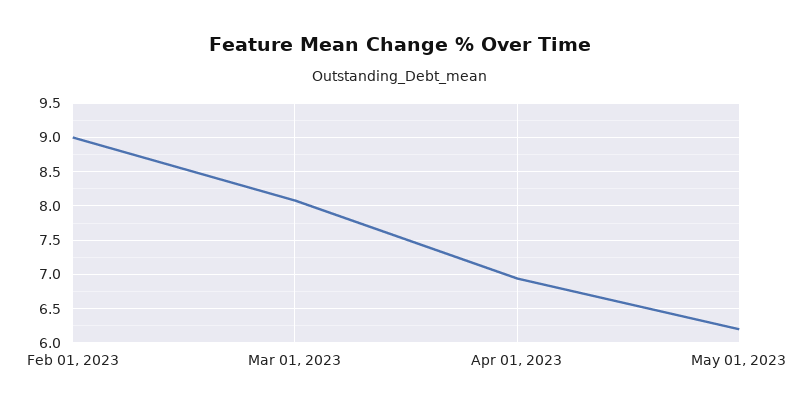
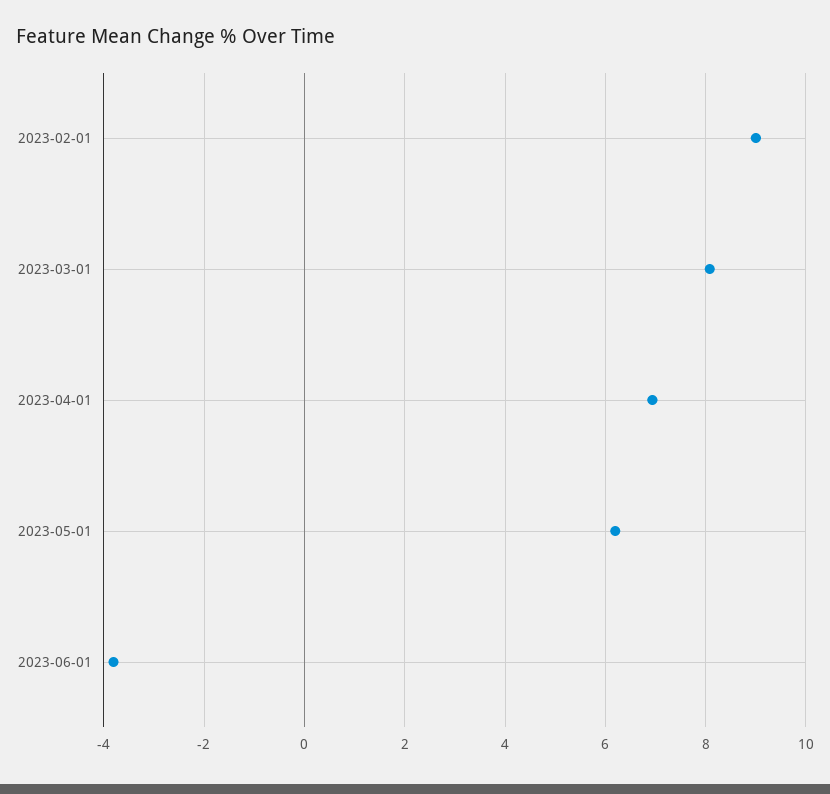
2023-06-01: none -> -3.8

